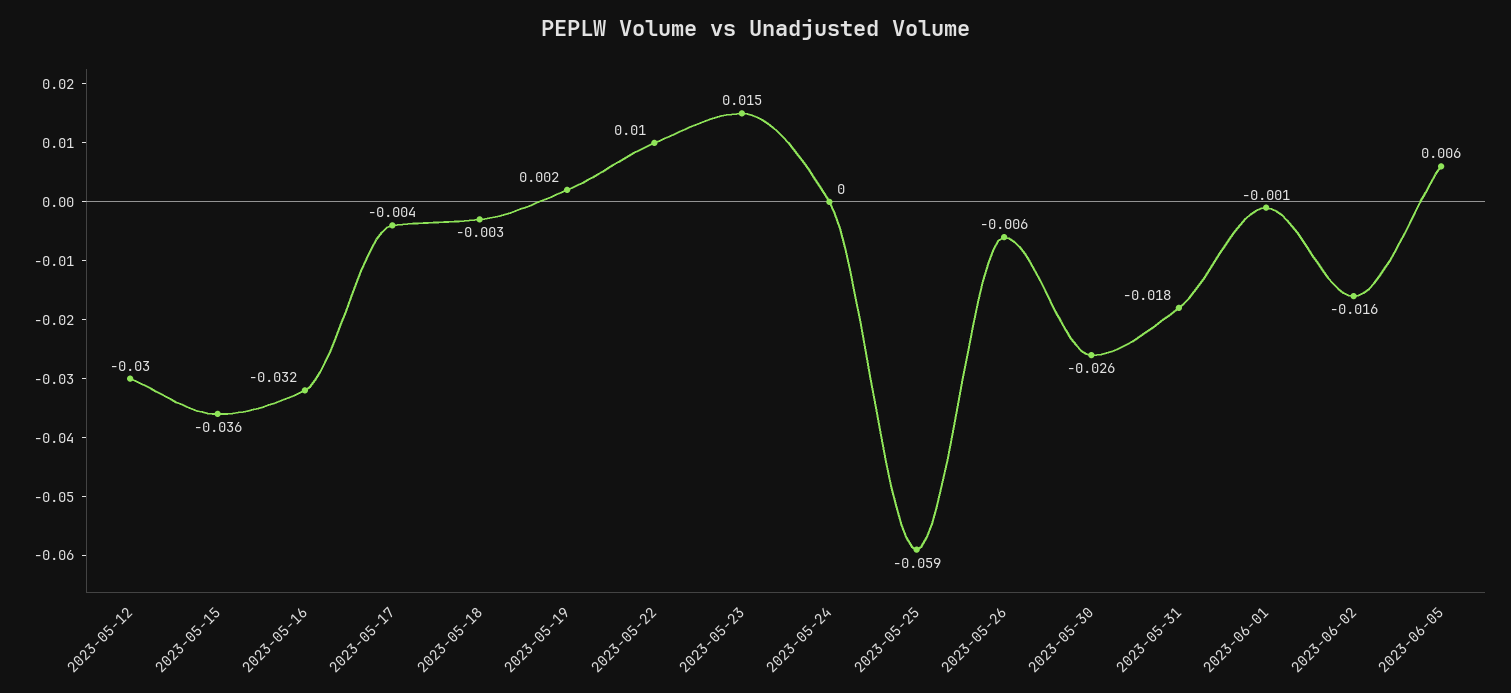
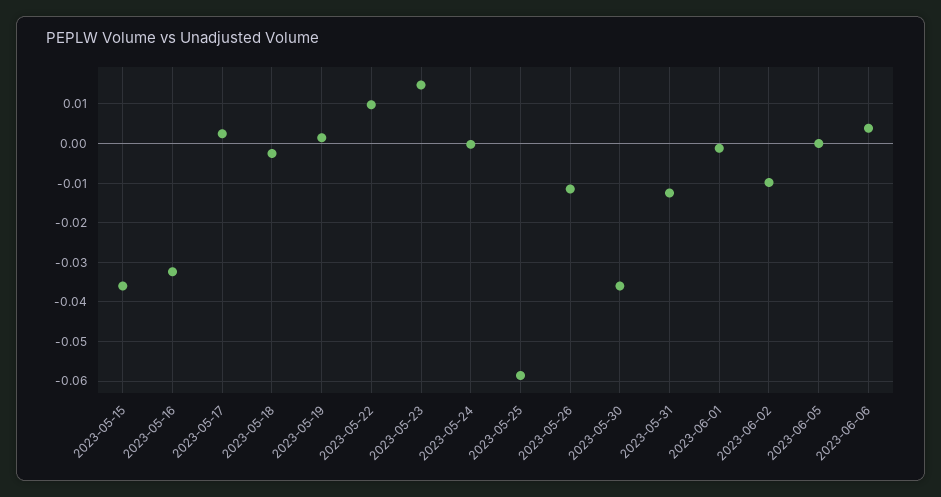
2023-05-12: -0.03 -> none
2023-05-17: -0.004 -> 0.002
2023-05-26: -0.006 -> -0.012
2023-05-30: -0.026 -> -0.036
2023-05-31: -0.018 -> -0.012
2023-06-02: -0.016 -> -0.01
2023-06-05: 0.006 -> 0
2023-06-06: none -> 0.004

